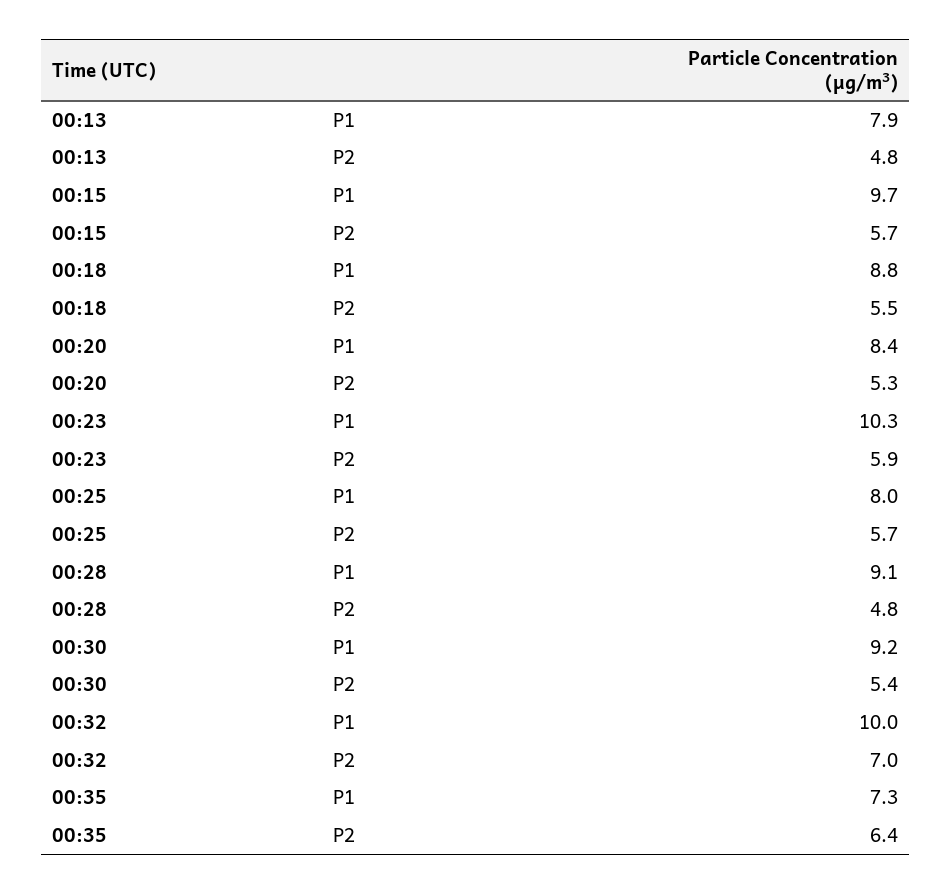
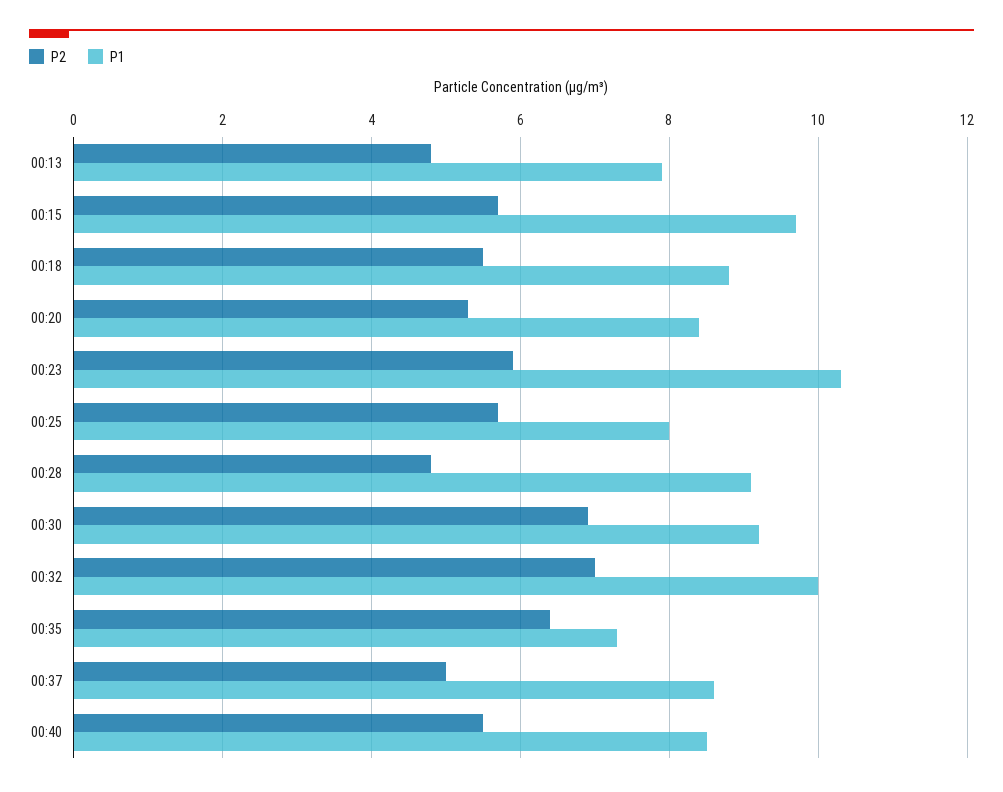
P2, 00:30: 5.4 -> 7
P2, 00:37: none -> 5
P1, 00:37: none -> 8.5
P2, 00:40: none -> 5.5
P1, 00:40: none -> 8.5

